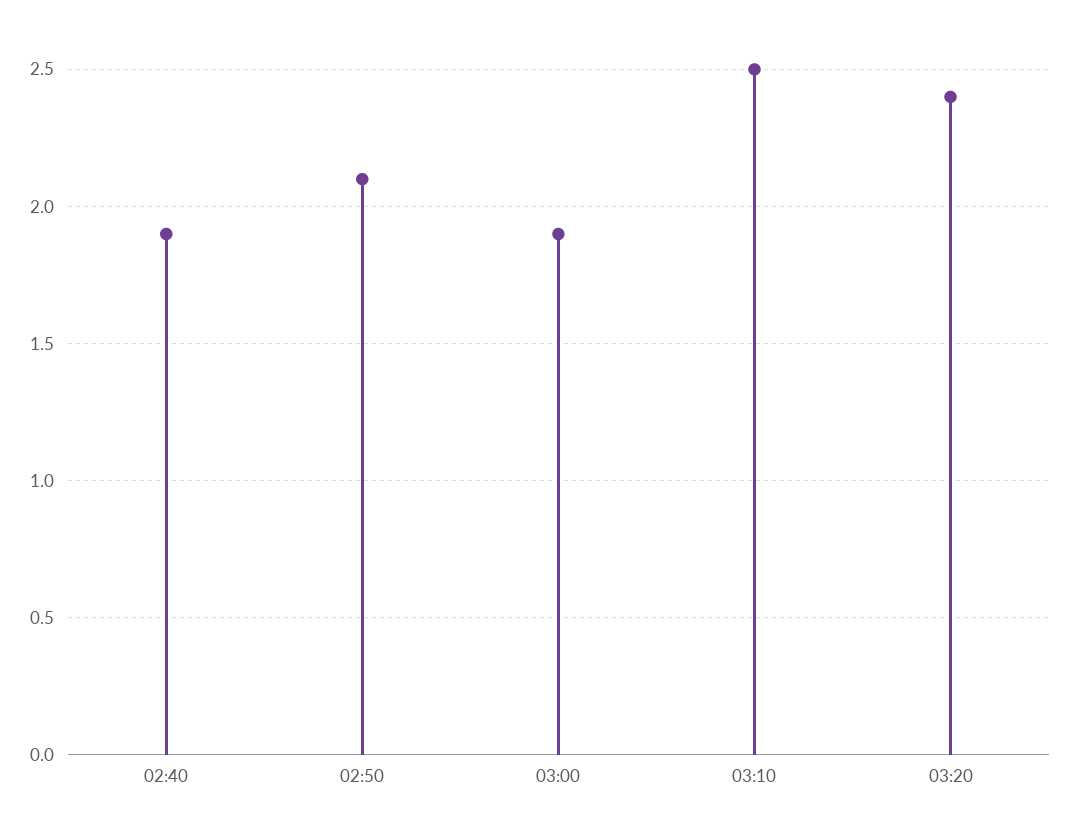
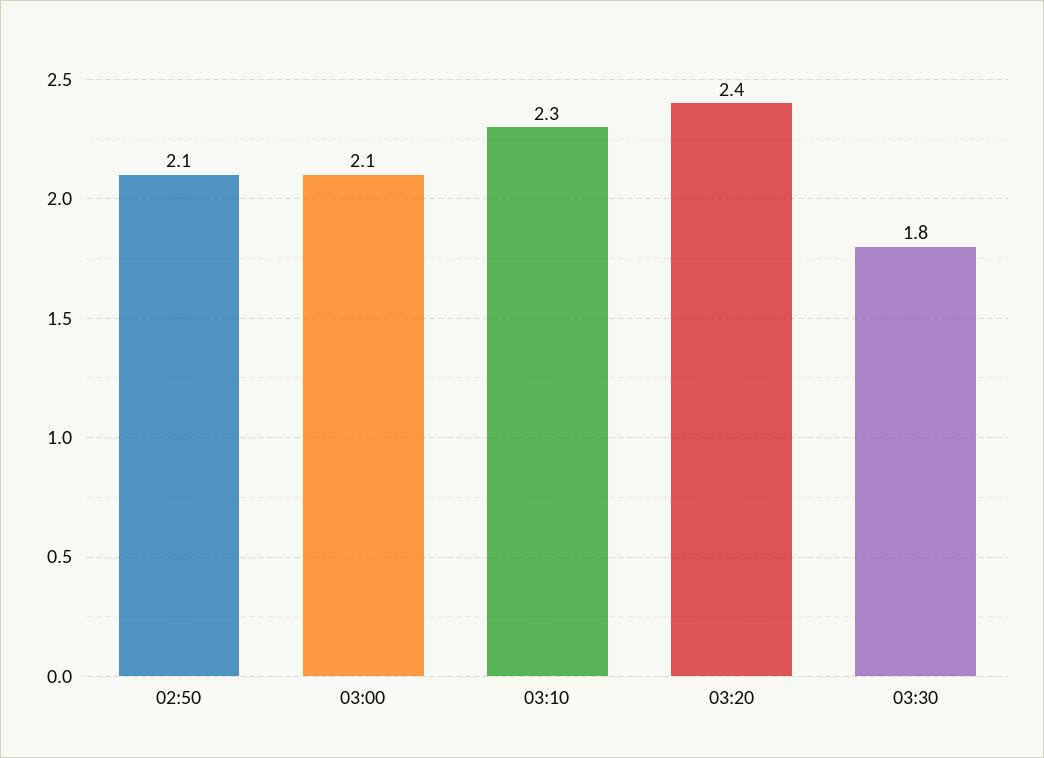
02:40: 1.9 -> none
03:00: 1.9 -> 2.1
03:10: 2.5 -> 2.3
03:30: none -> 1.8

